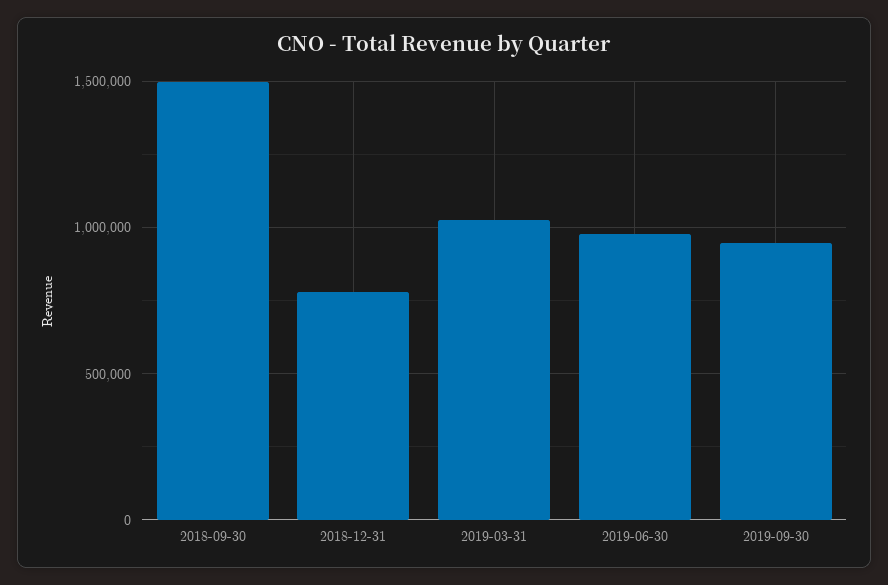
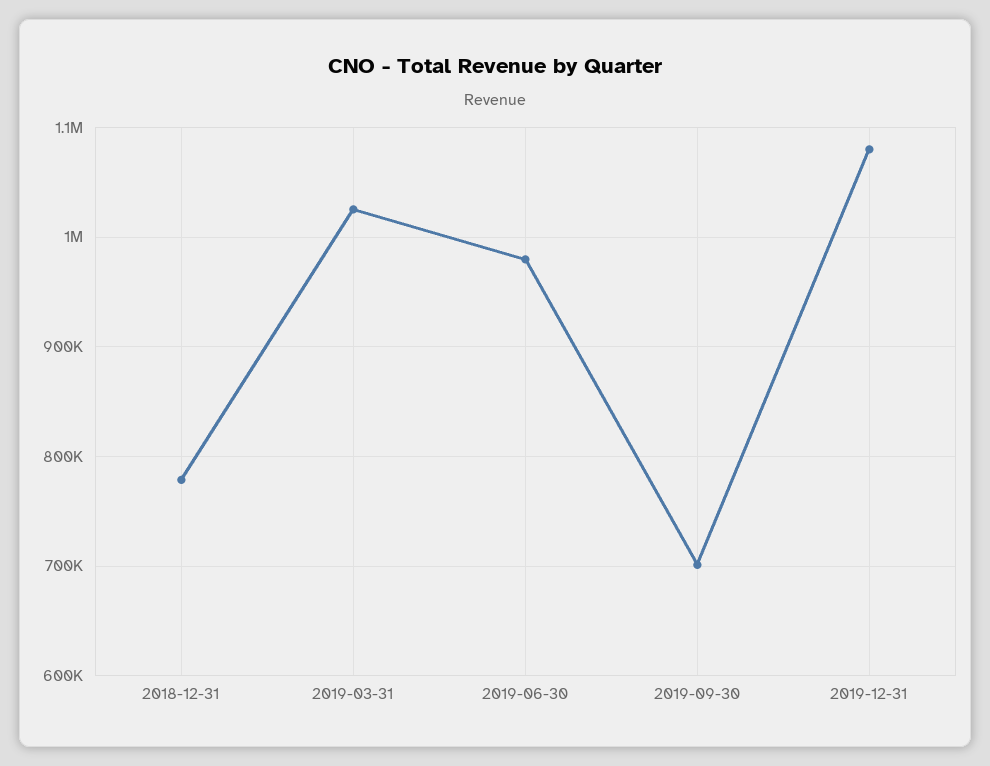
2018-09-30: 1500000 -> none
2019-09-30: 950000 -> 700000
2019-12-31: none -> 1080000

